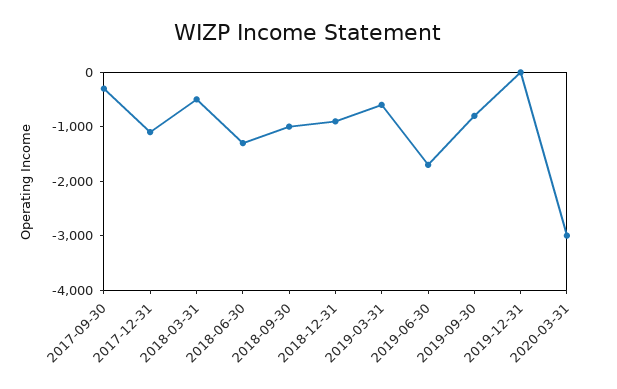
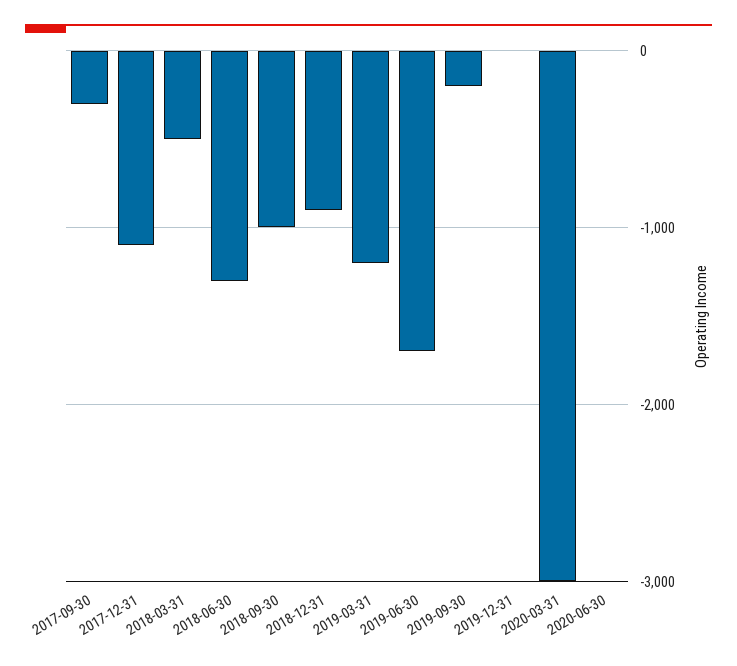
2019-03-31: -600 -> -1200
2019-09-30: -800 -> -200
2020-06-30: none -> 0

